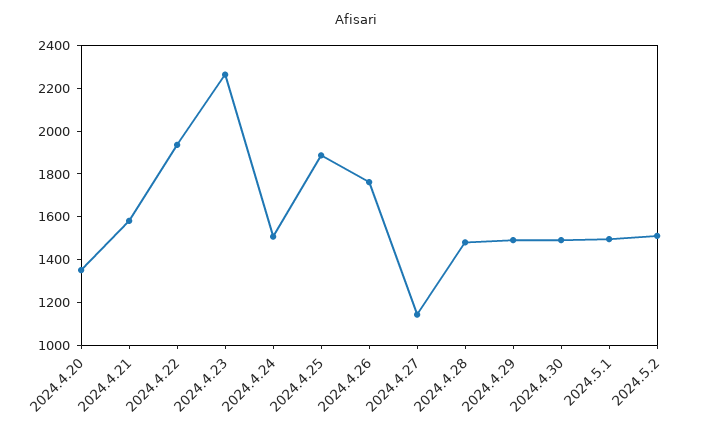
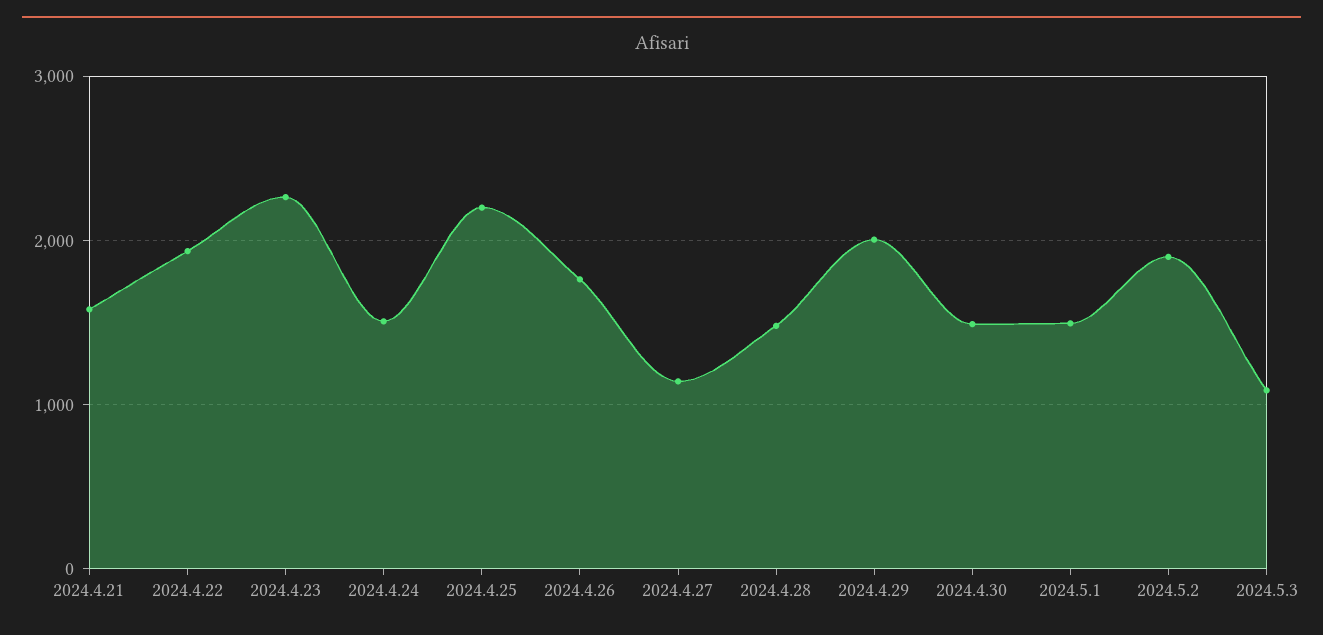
2024.4.20: 1350 -> none
2024.4.25: 1900 -> 2200
2024.4.29: 1500 -> 2000
2024.5.2: 1500 -> 1900
2024.5.3: none -> 1100

